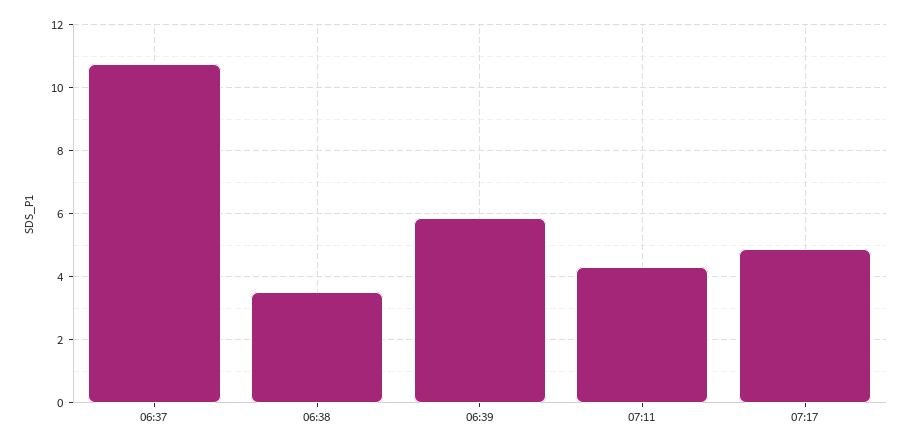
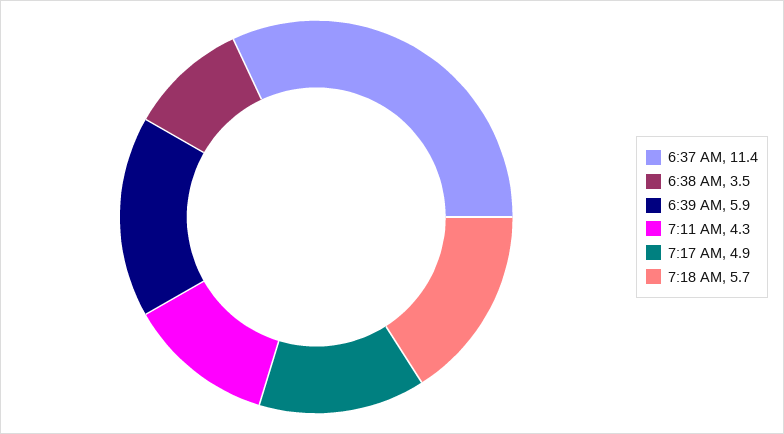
06:37: 10.8 -> 11.4
7:18 AM: none -> 5.7

